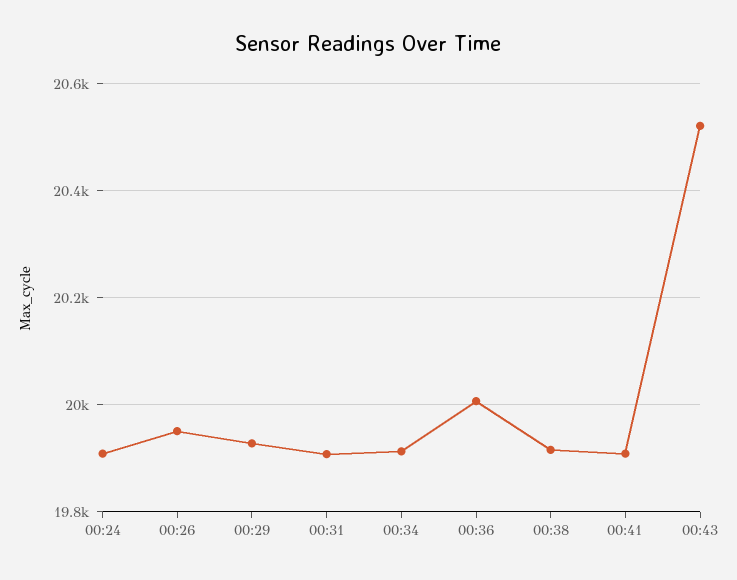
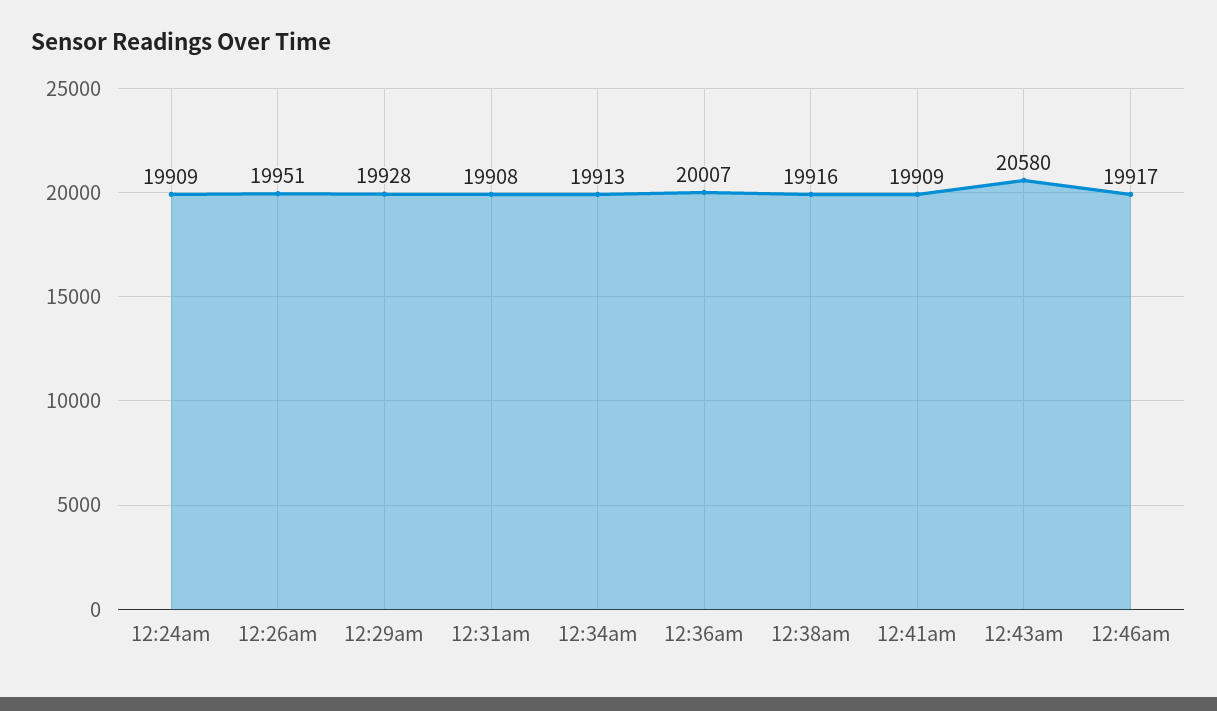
00:43: 20520 -> 20580
12:46am: none -> 19917

